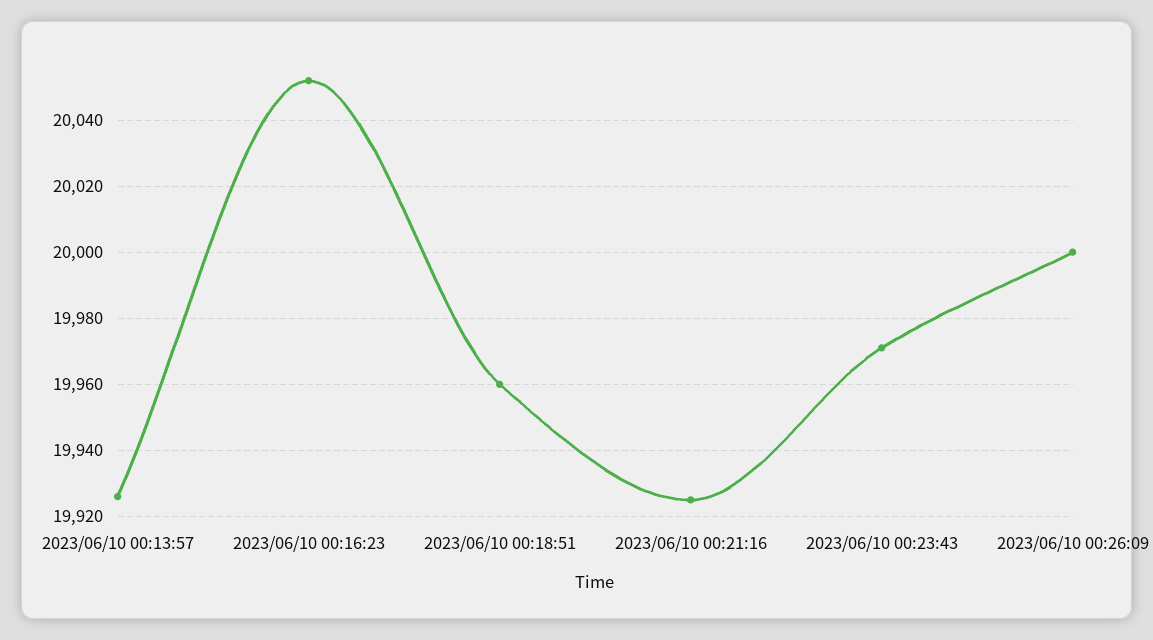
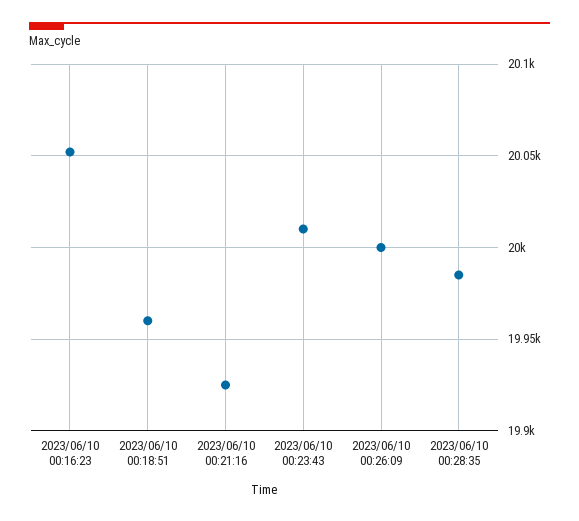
2023/06/10 00:13:57: 19925 -> none
2023/06/10 00:23:43: 19970 -> 20010
2023/06/10 00:28:35: none -> 19985

